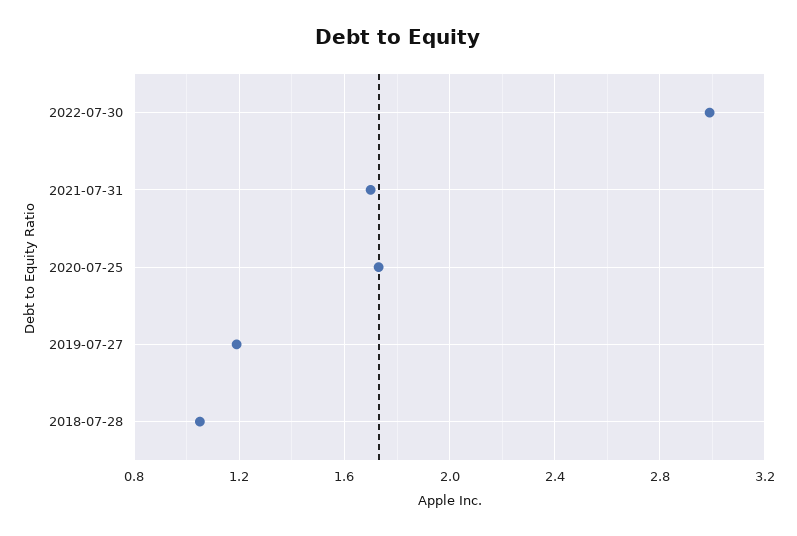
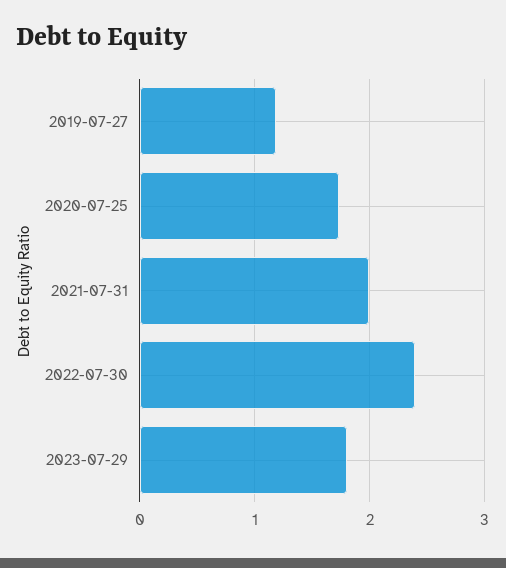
2022-07-30: 3 -> 2.4
2021-07-31: 1.7 -> 2
2018-07-28: 1.05 -> none
2023-07-29: none -> 1.8

